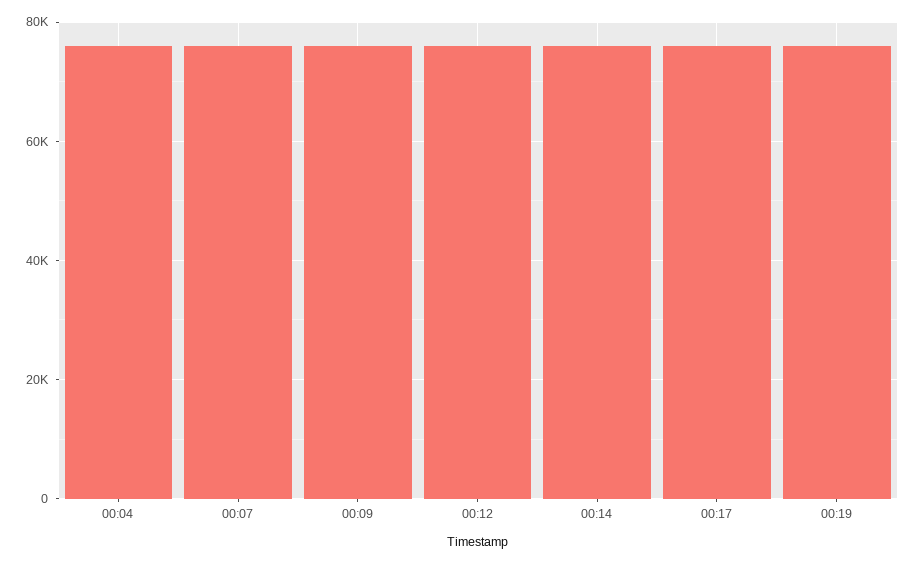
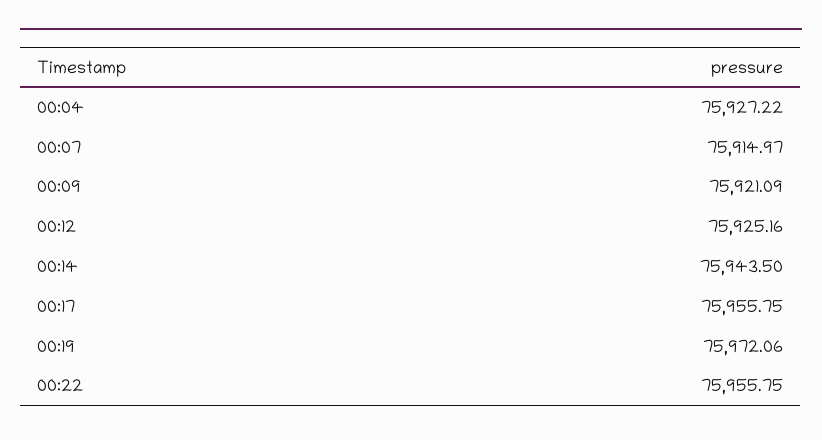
00:22: none -> 75955.75

